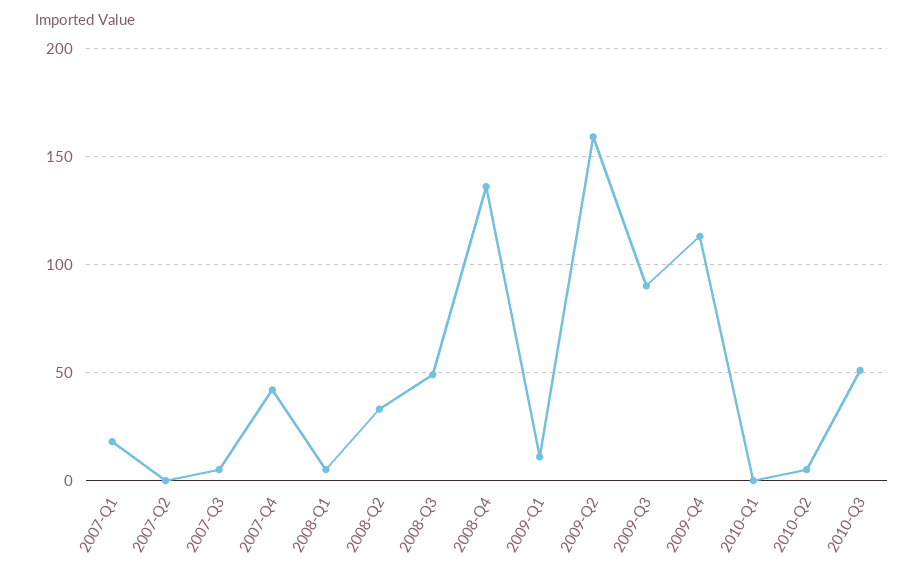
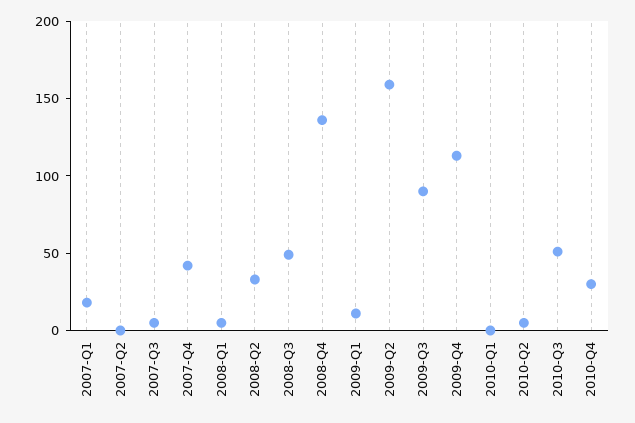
2010-Q4: none -> 30

